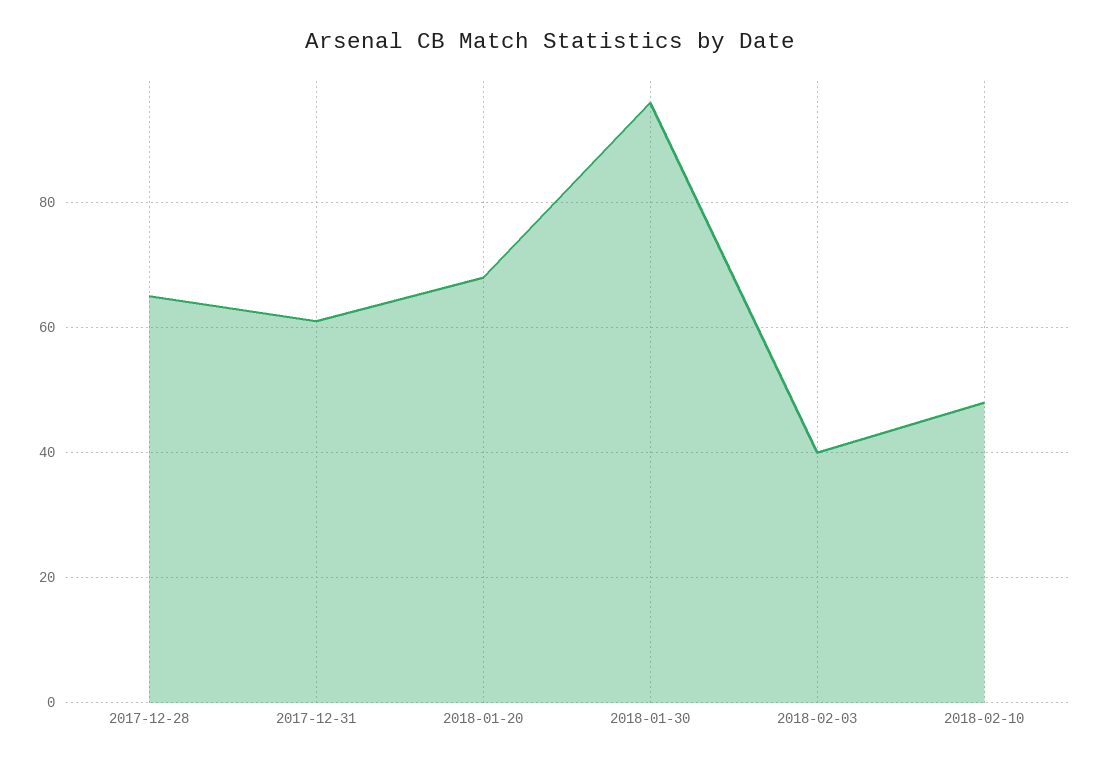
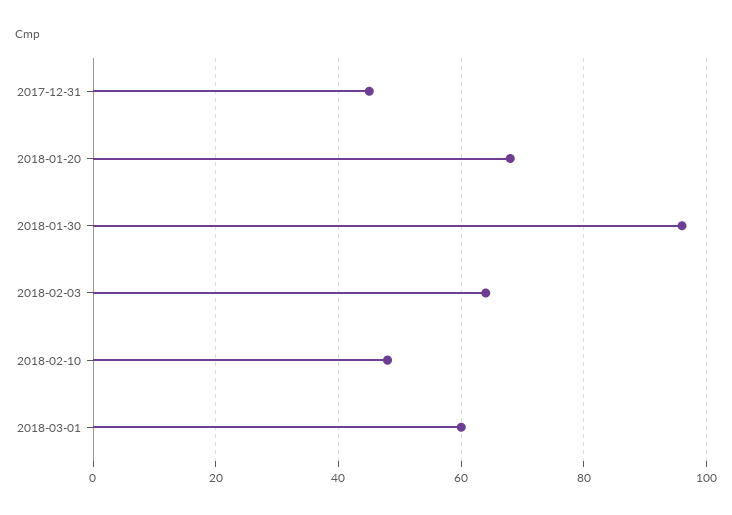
2017-12-28: 65 -> none
2017-12-31: 60 -> 45
2018-02-03: 40 -> 65
2018-03-01: none -> 60

